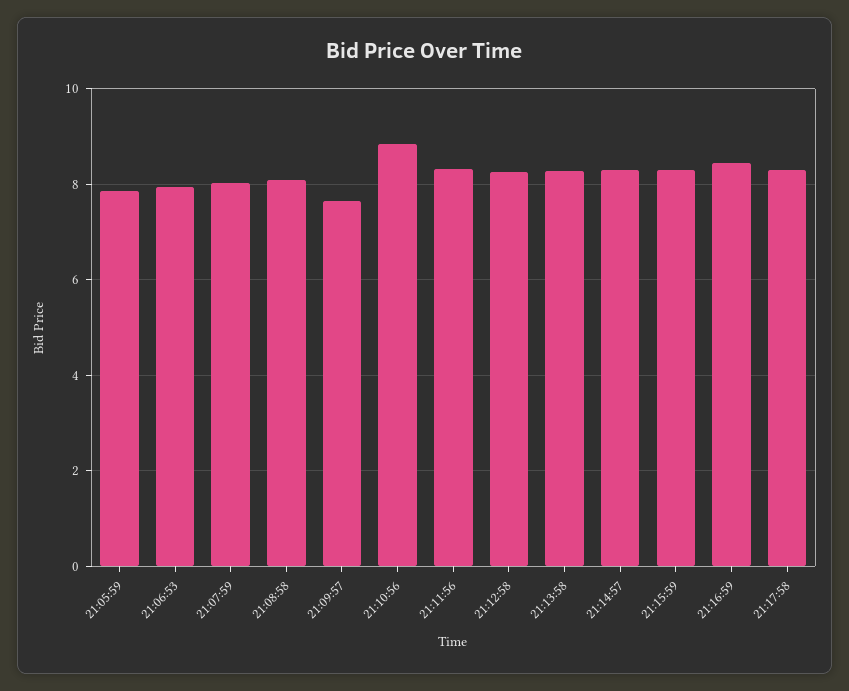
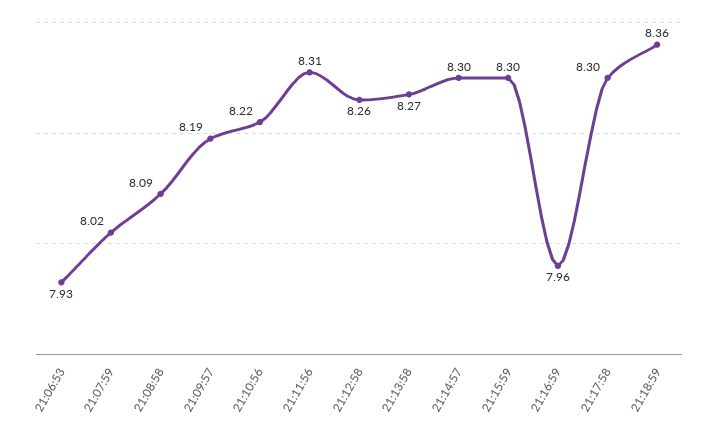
21:05:59: 7.8 -> none
21:09:57: 7.6 -> 8.19
21:10:56: 8.8 -> 8.22
21:16:59: 8.4 -> 7.96
21:18:59: none -> 8.36

